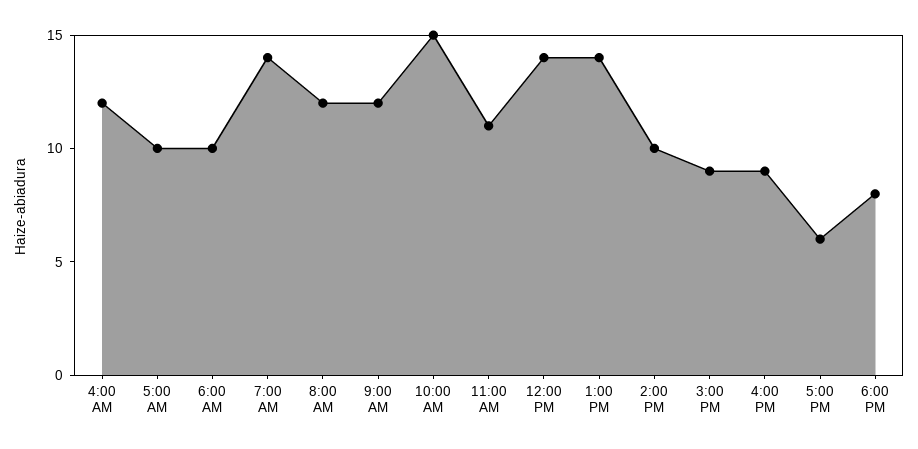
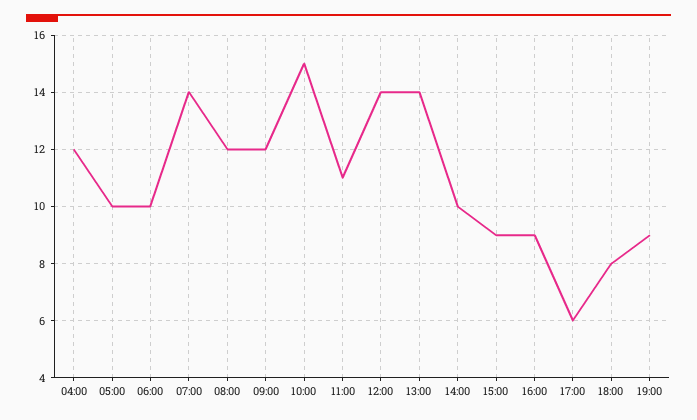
19:00: none -> 9

